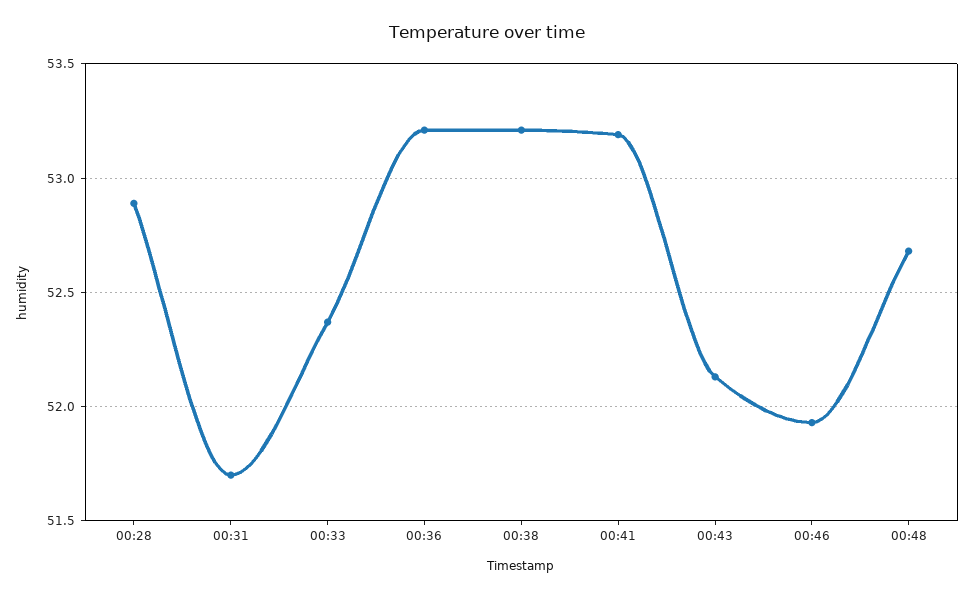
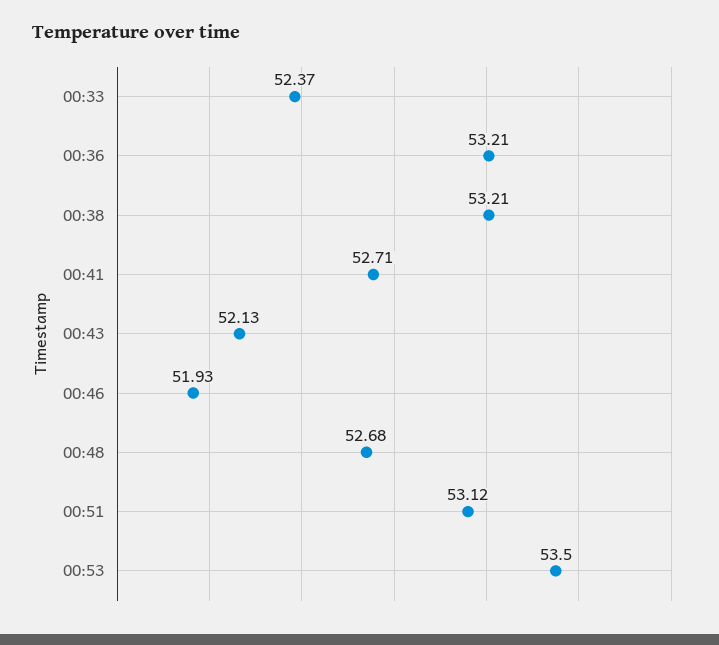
00:28: 52.9 -> none
00:31: 51.7 -> none
00:41: 53.2 -> 52.71
00:51: none -> 53.12
00:53: none -> 53.5

